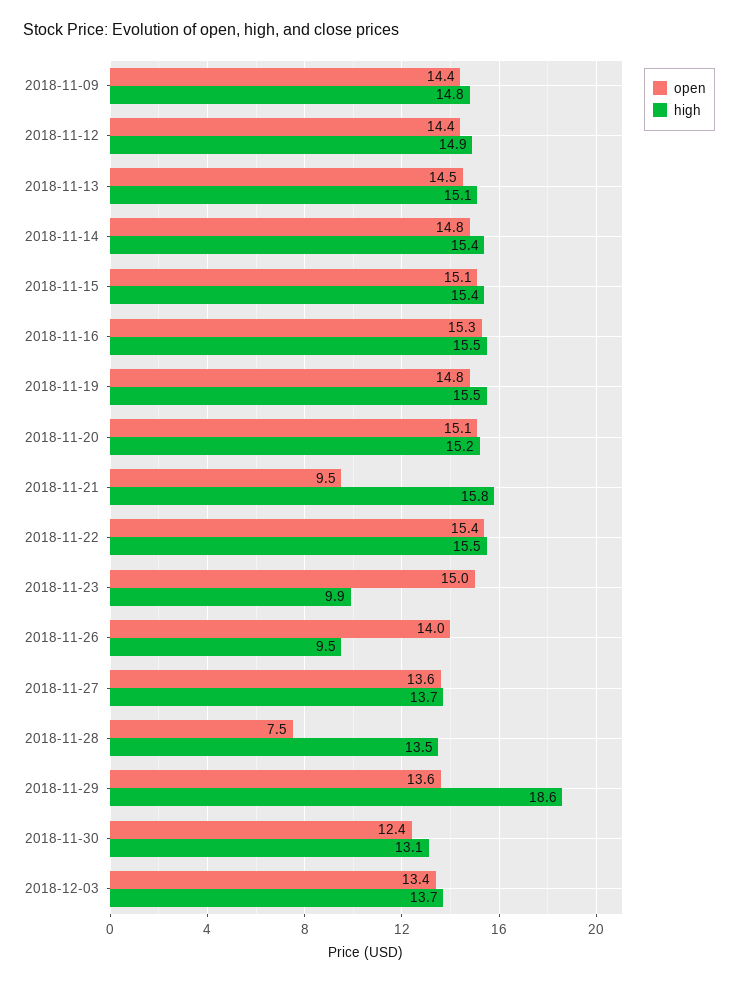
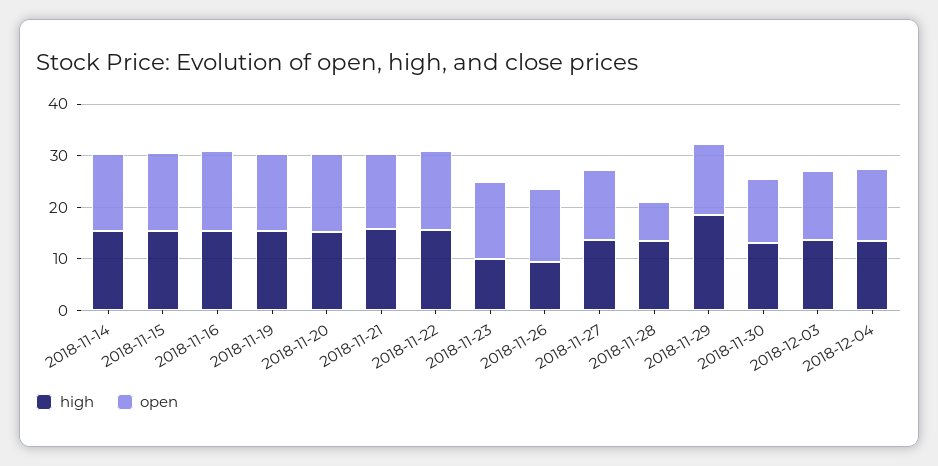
open, 2018-11-09: 14.4 -> none
high, 2018-11-09: 14.8 -> none
open, 2018-11-12: 14.4 -> none
high, 2018-11-12: 14.9 -> none
open, 2018-11-13: 14.5 -> none
high, 2018-11-13: 15.1 -> none
open, 2018-11-21: 9.5 -> 14
high, 2018-12-04: none -> 14
open, 2018-12-04: none -> 14

